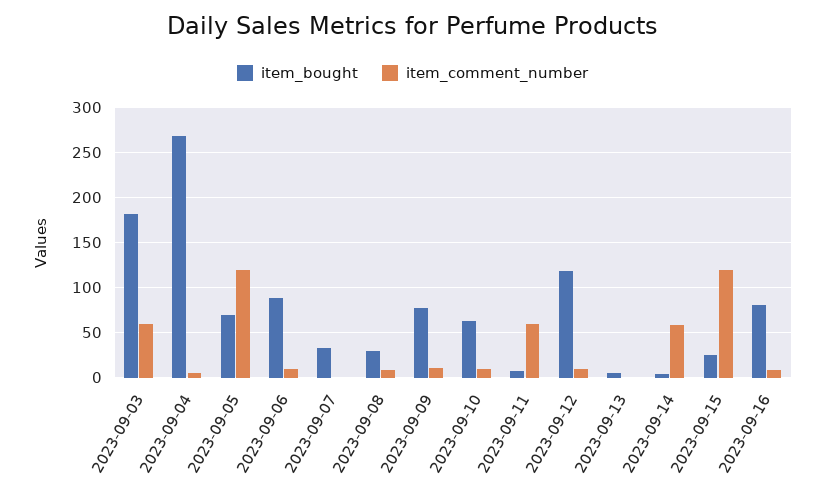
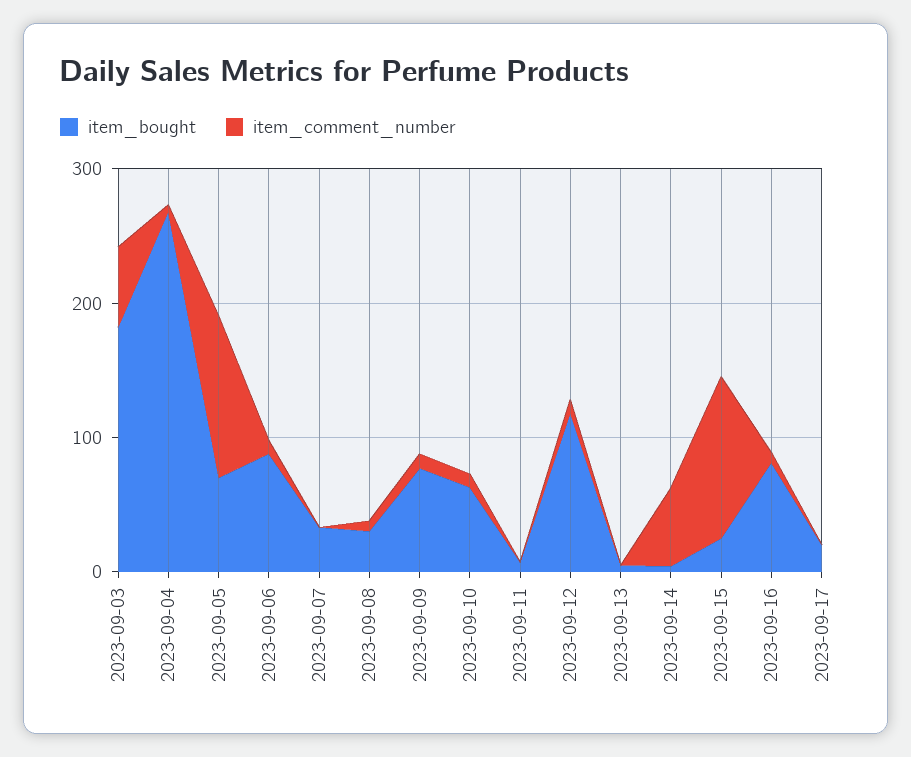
item_comment_number, 2023-09-11: 60 -> 0
item_bought, 2023-09-17: none -> 20
item_comment_number, 2023-09-17: none -> 0

